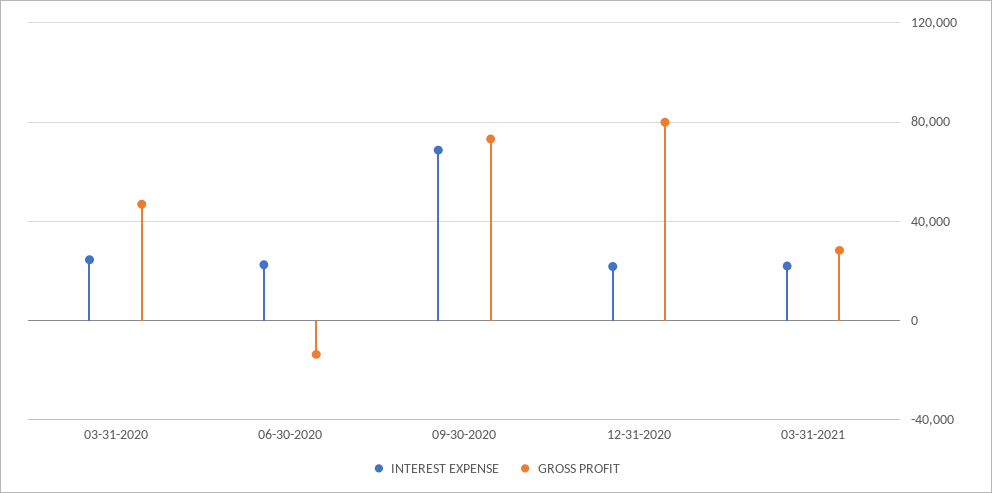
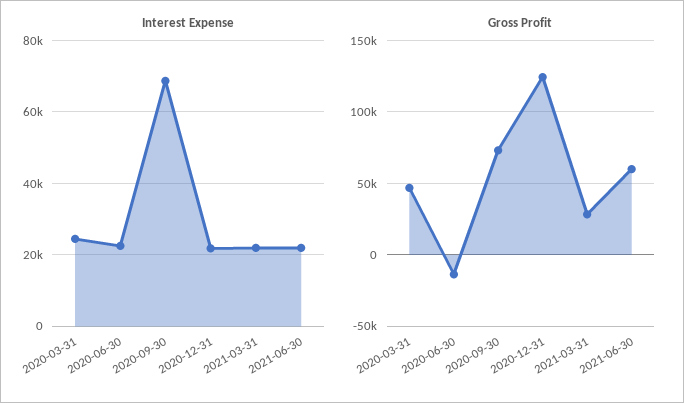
GROSS PROFIT, 12-31-2020: 80000 -> 125000
INTEREST EXPENSE, 2021-06-30: none -> 22000
GROSS PROFIT, 2021-06-30: none -> 60000

